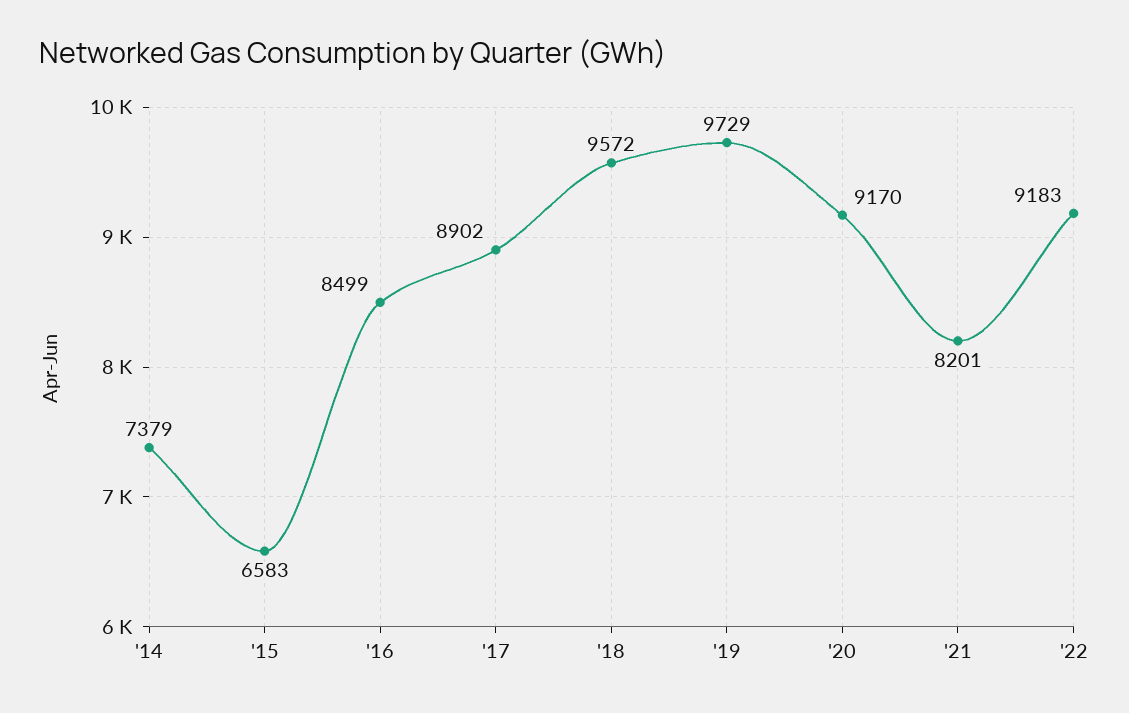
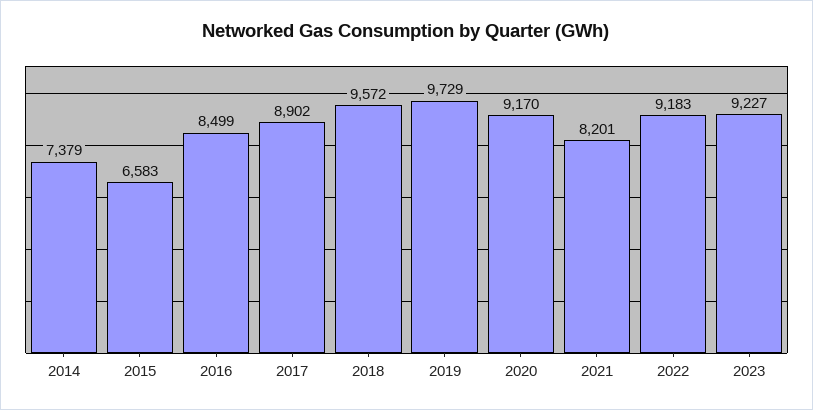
2023: none -> 9227

